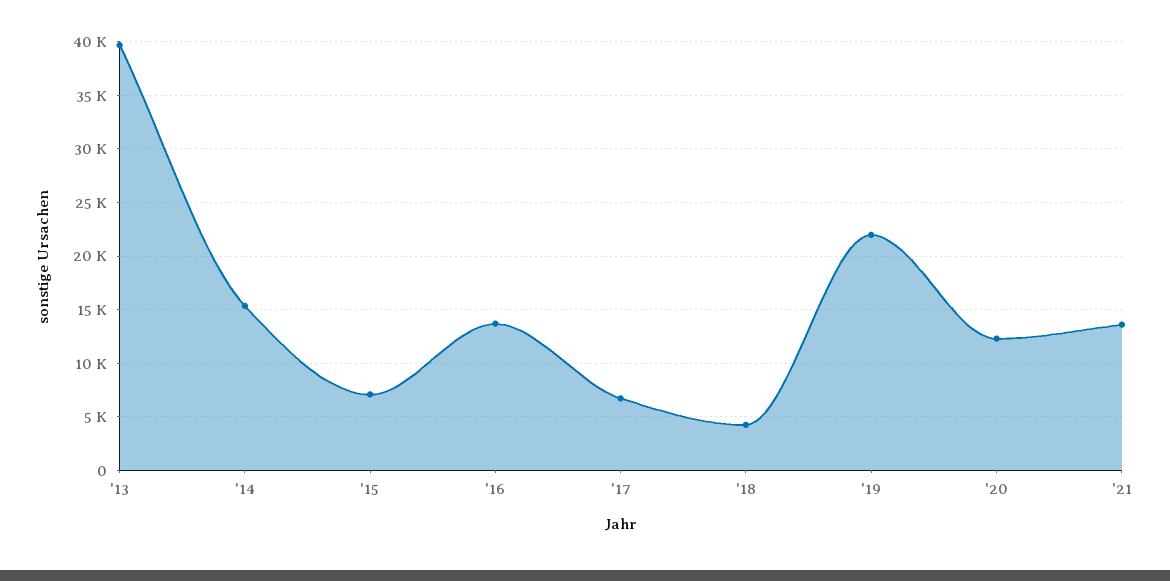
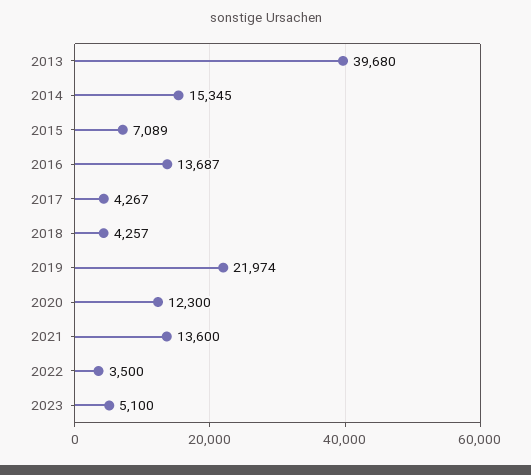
'17: 7000 -> 4267
2022: none -> 3500
2023: none -> 5100

